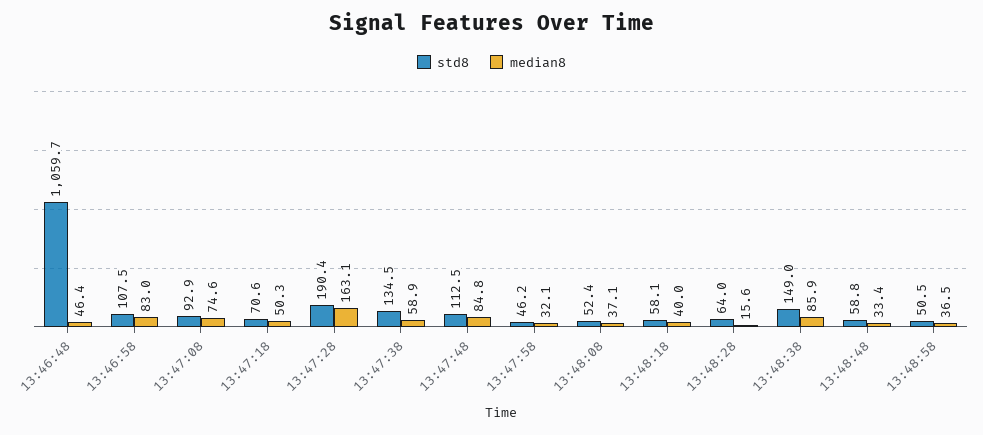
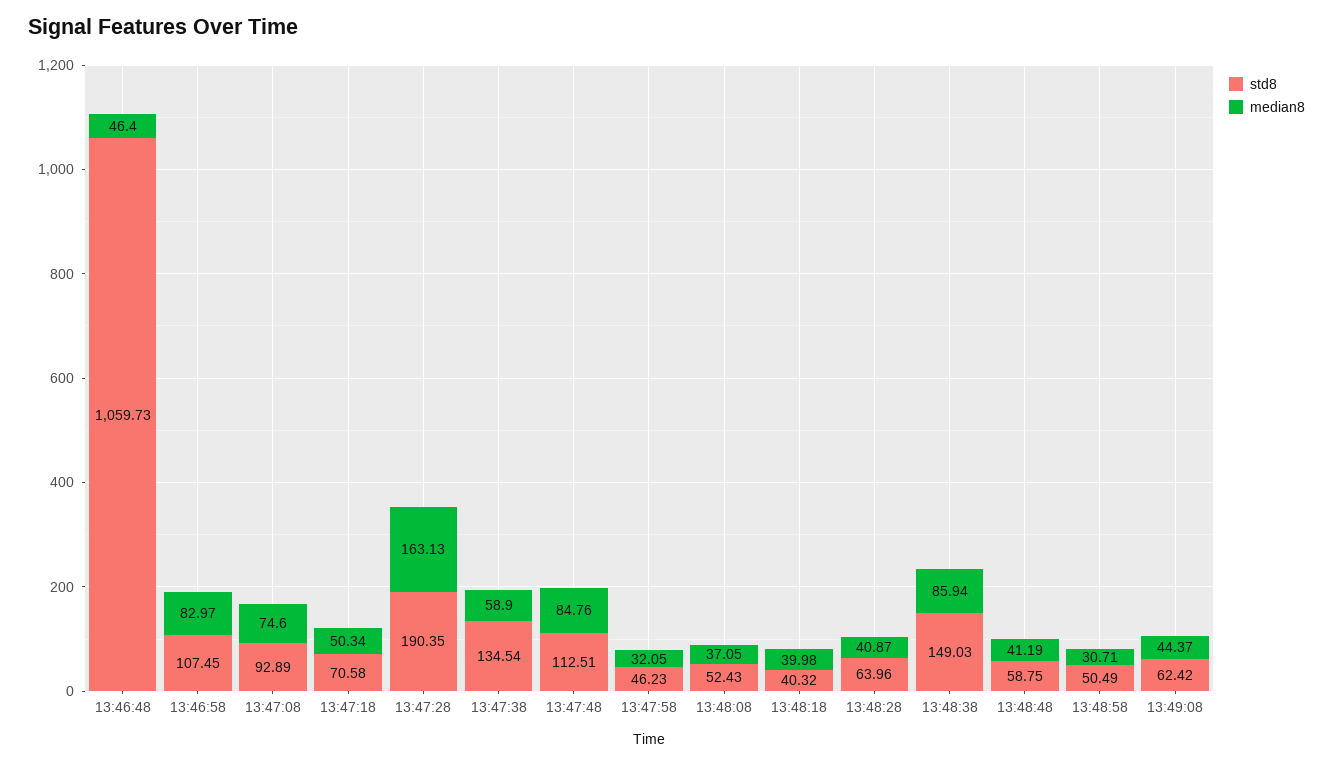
std8, 13:48:18: 58.1 -> 40.32
median8, 13:48:28: 15.6 -> 40.87
median8, 13:48:48: 33.4 -> 41.19
median8, 13:48:58: 36.5 -> 30.71
std8, 13:49:08: none -> 62.42
median8, 13:49:08: none -> 44.37

